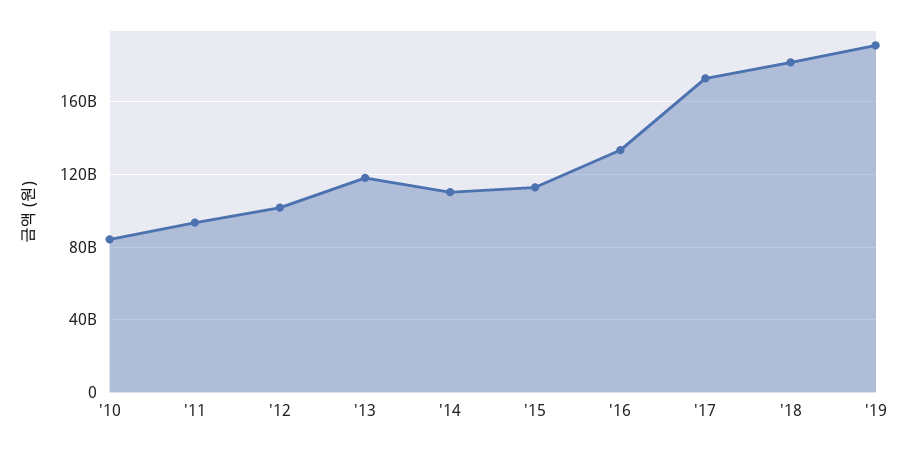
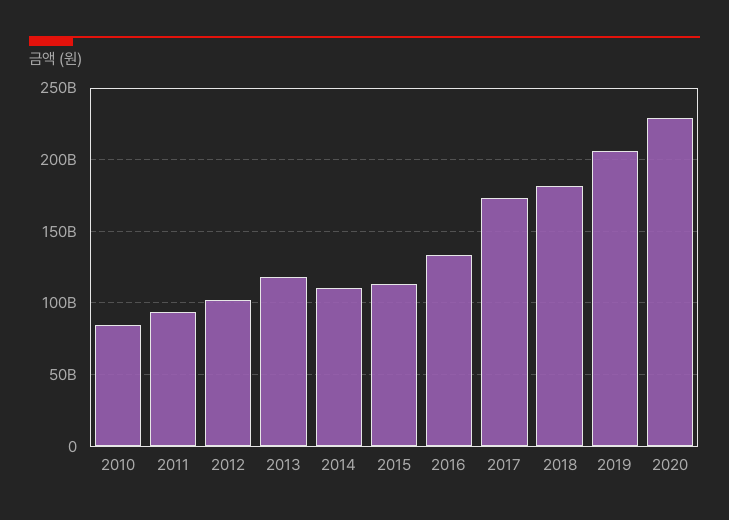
'19: 190000000000 -> 205000000000
2020: none -> 230000000000

